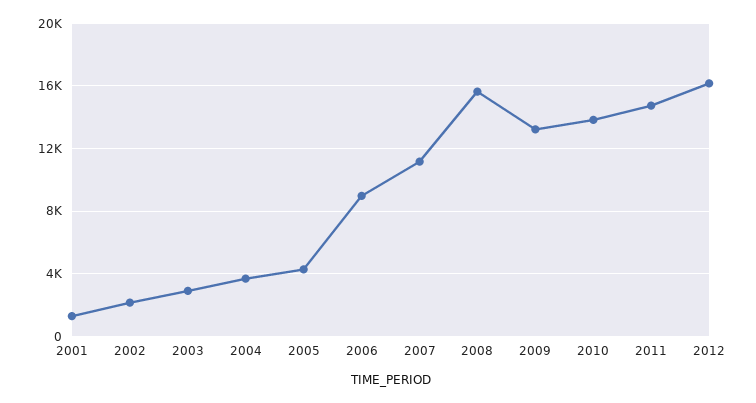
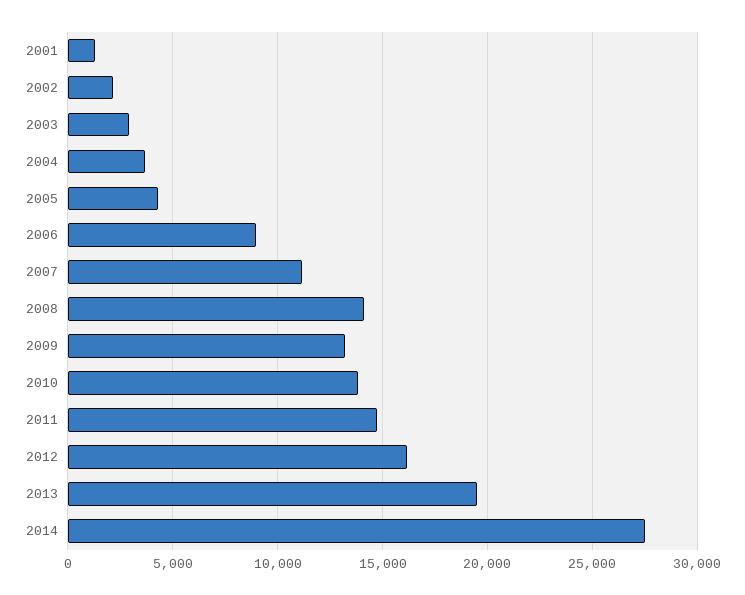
2008: 15500 -> 14000
2013: none -> 19500
2014: none -> 27500

